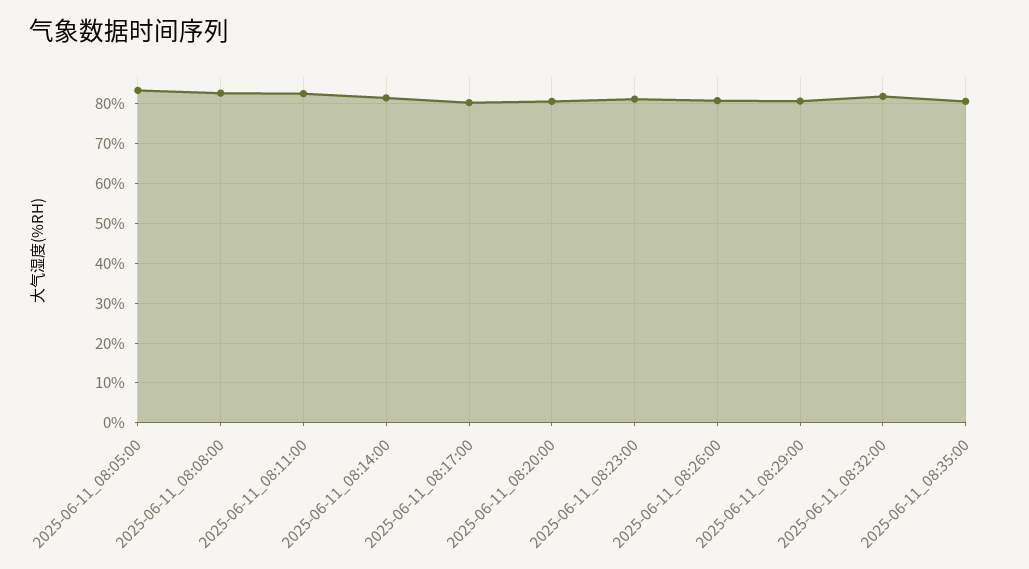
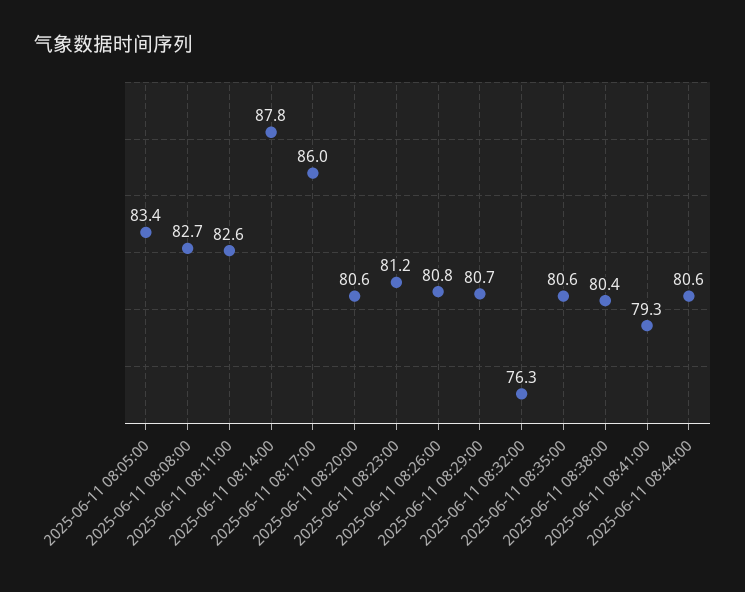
2025-06-11_08:14:00: 82 -> 87.8
2025-06-11_08:17:00: 80 -> 86
2025-06-11_08:32:00: 82 -> 76.3
2025-06-11 08:38:00: none -> 80.4
2025-06-11 08:41:00: none -> 79.3
2025-06-11 08:44:00: none -> 80.6

